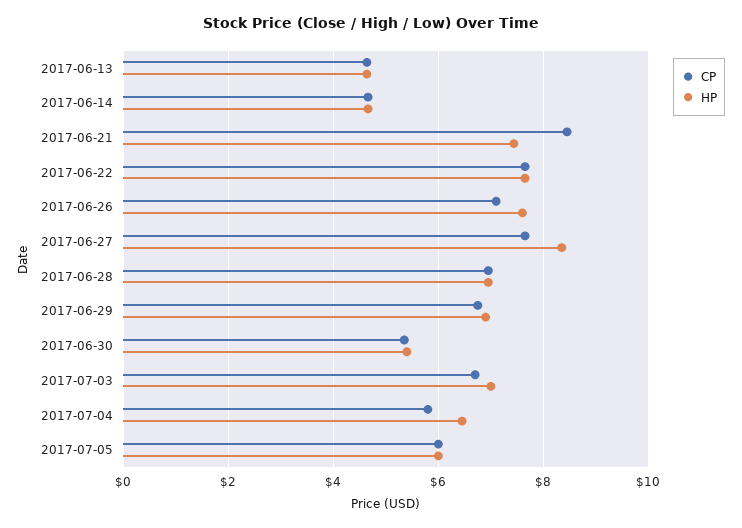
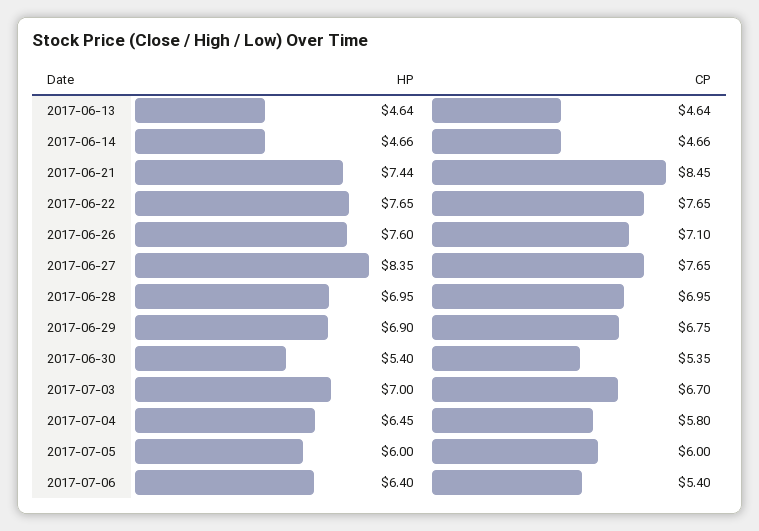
HP, 2017-07-06: none -> 6.4
CP, 2017-07-06: none -> 5.4

